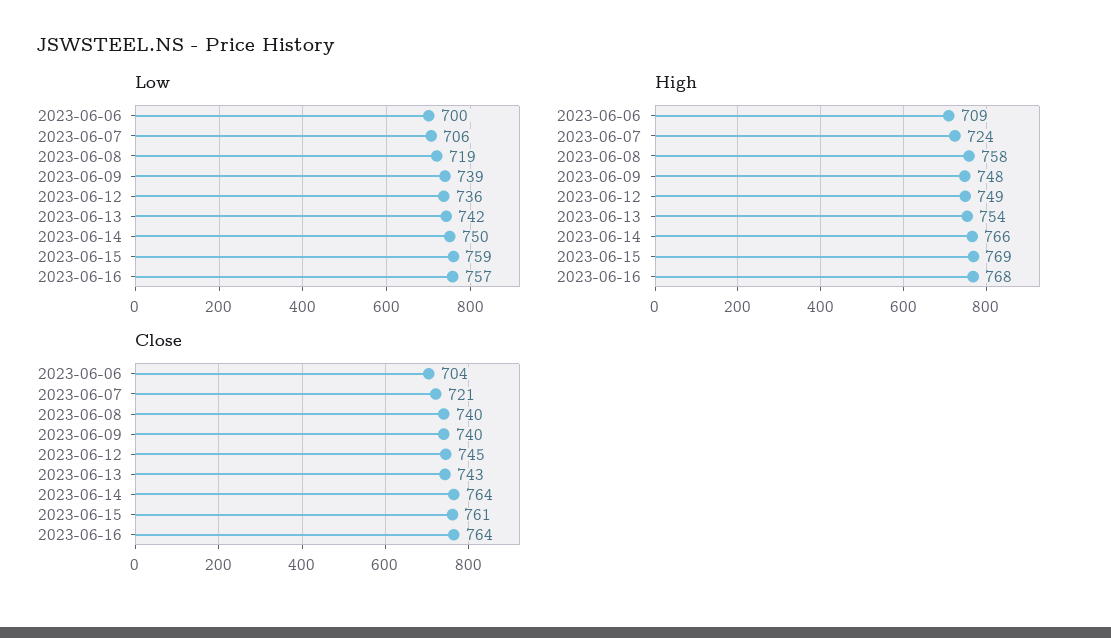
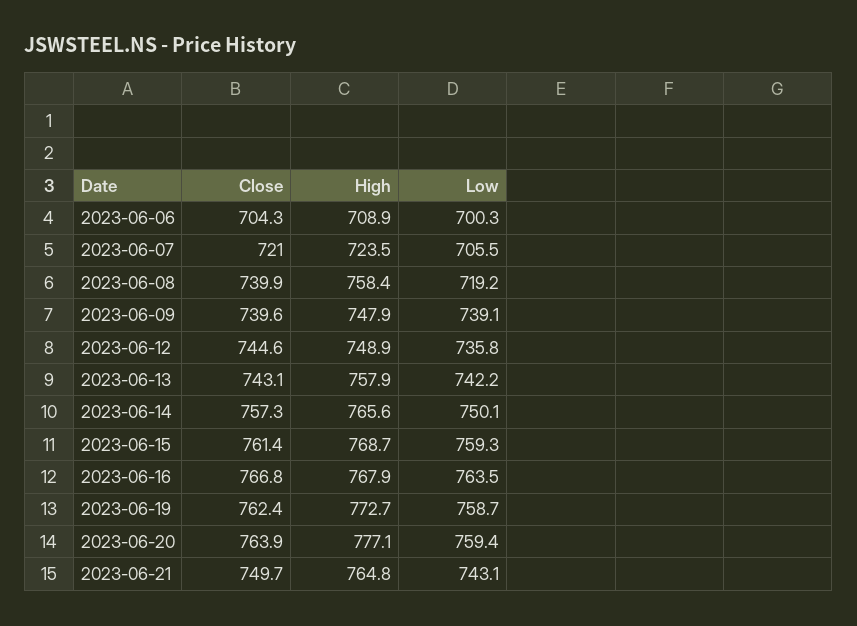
Low, 2023-06-16: 757 -> 763.5
High, 2023-06-13: 754 -> 757.9
Close, 2023-06-14: 764 -> 757.3
Close, 2023-06-16: 764 -> 766.8
Close, 2023-06-19: none -> 762.4
High, 2023-06-19: none -> 772.7
Low, 2023-06-19: none -> 758.7
Close, 2023-06-20: none -> 763.9
High, 2023-06-20: none -> 777.1
Low, 2023-06-20: none -> 759.4
Close, 2023-06-21: none -> 749.7
High, 2023-06-21: none -> 764.8
Low, 2023-06-21: none -> 743.1

